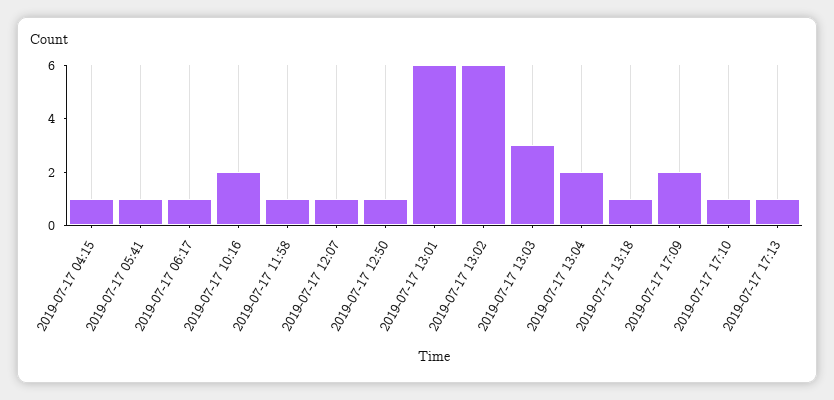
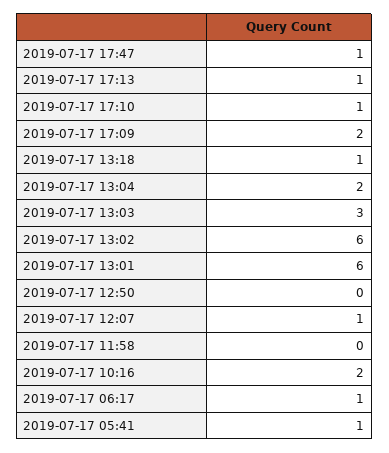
2019-07-17 04:15: 1 -> none
2019-07-17 11:58: 1 -> 0
2019-07-17 12:50: 1 -> 0
2019-07-17 17:47: none -> 1

